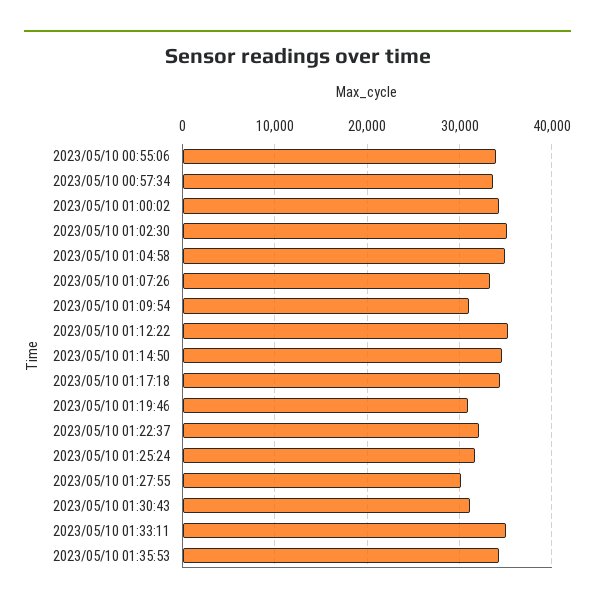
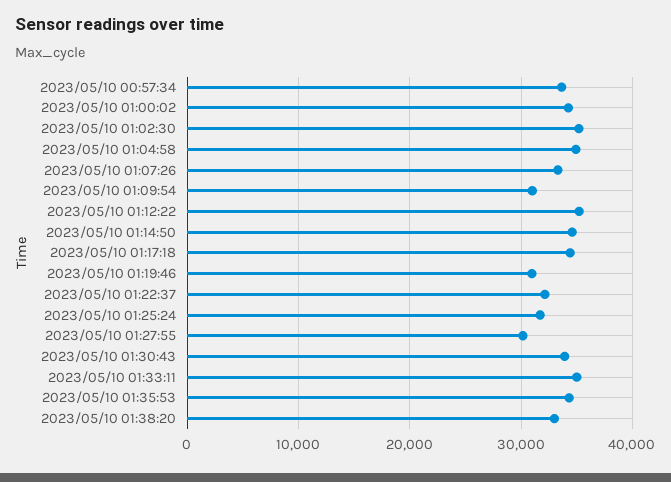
2023/05/10 00:55:06: 34000 -> none
2023/05/10 01:30:43: 31000 -> 34000
2023/05/10 01:38:20: none -> 33000

